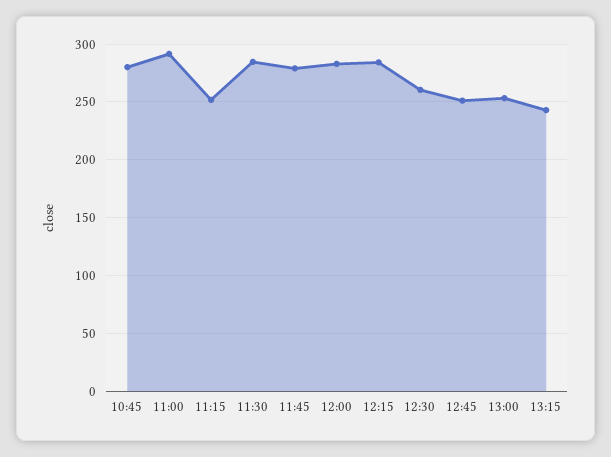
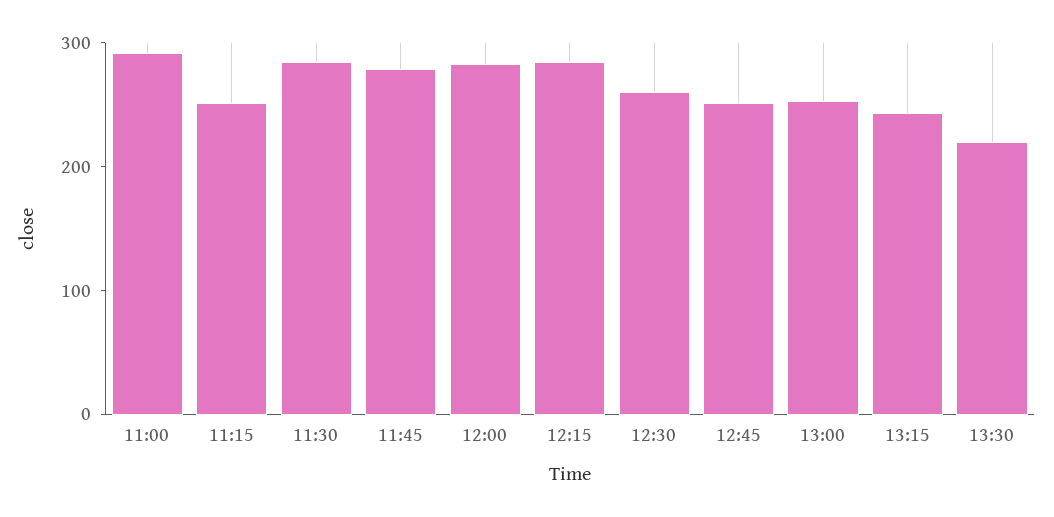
10:45: 280 -> none
13:30: none -> 220

